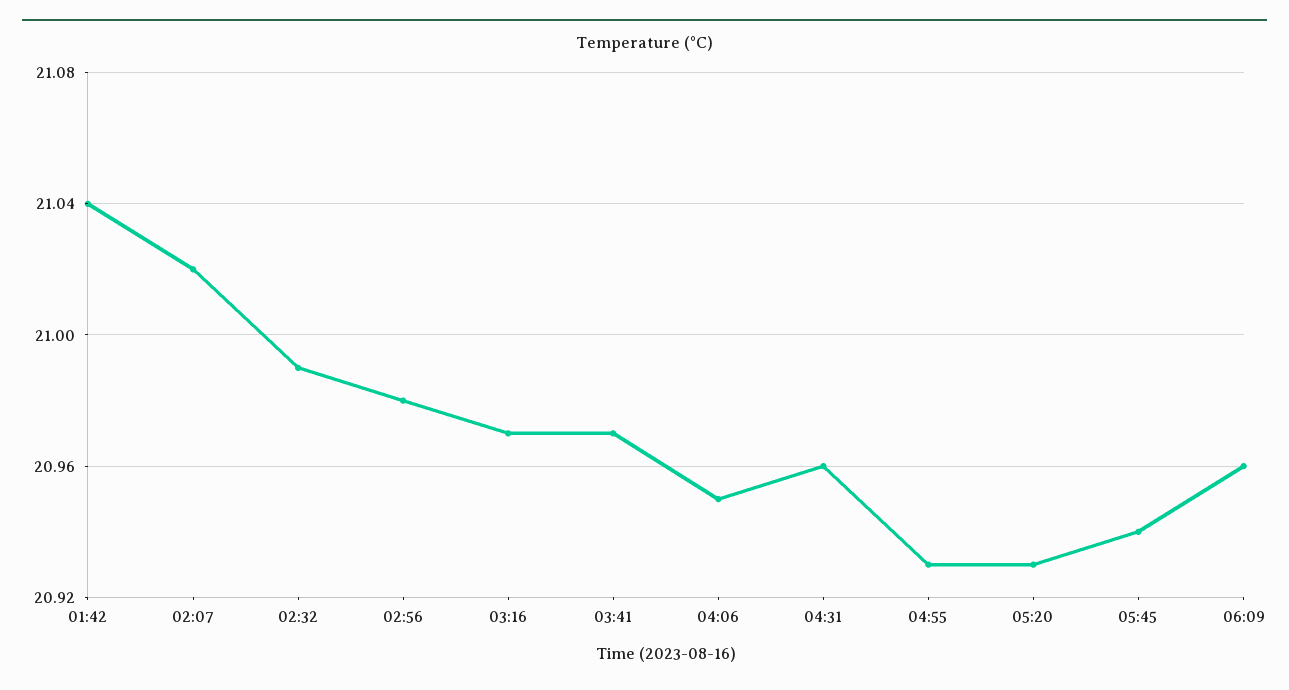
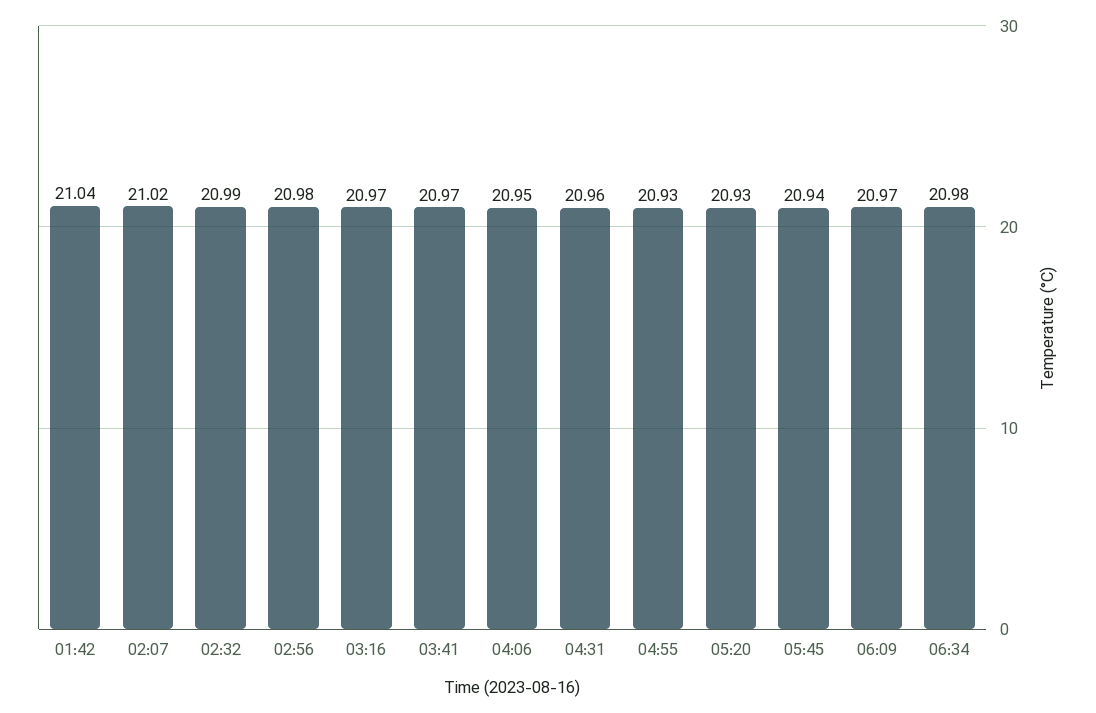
06:09: 20.96 -> 20.97
06:34: none -> 20.98

